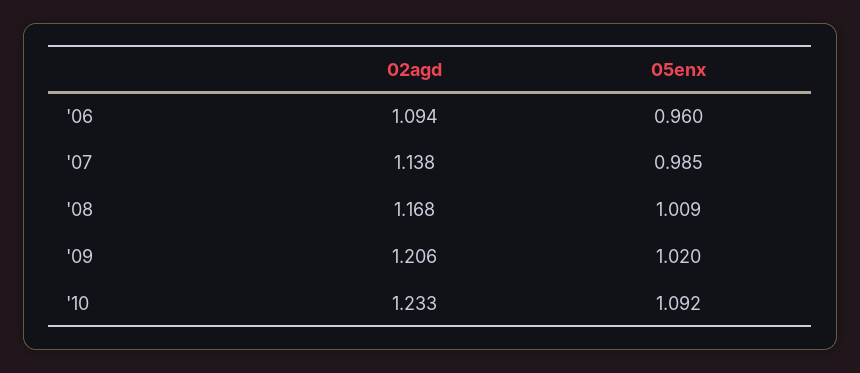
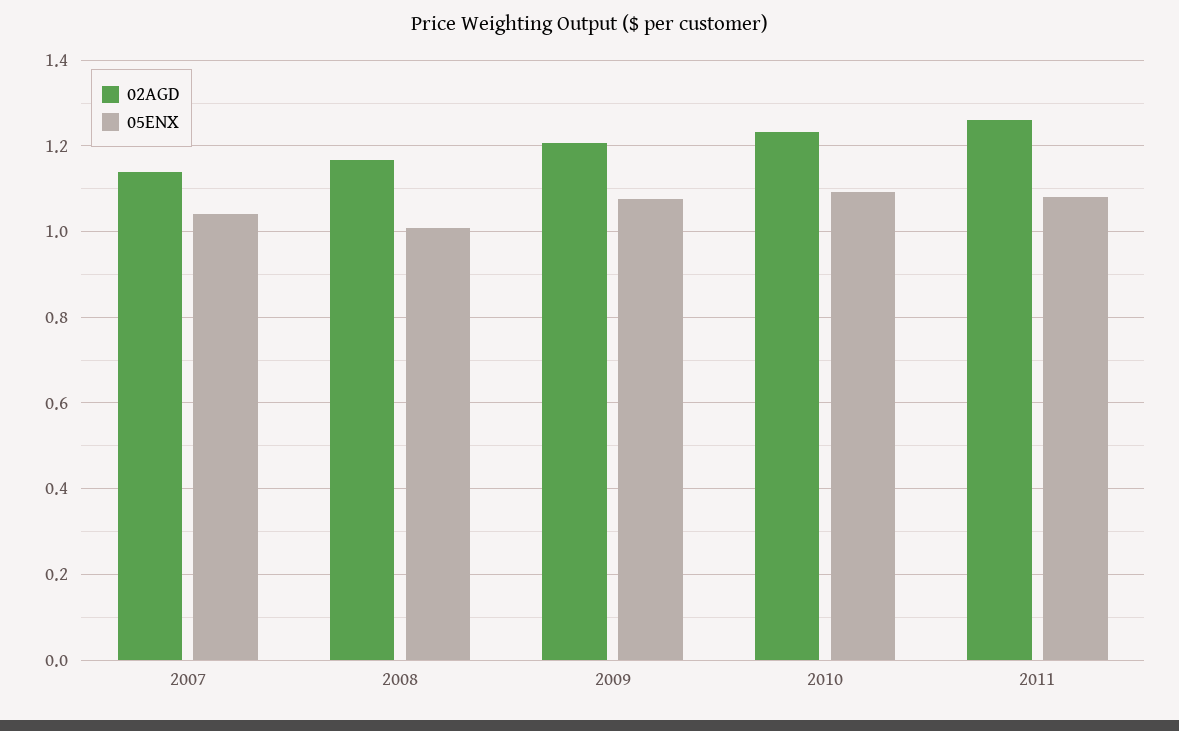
02agd, '06: 1.094 -> none
05enx, '06: 0.96 -> none
05enx, '07: 0.985 -> 1.04
05enx, '09: 1.02 -> 1.08
02agd, 2011: none -> 1.26
05enx, 2011: none -> 1.08

